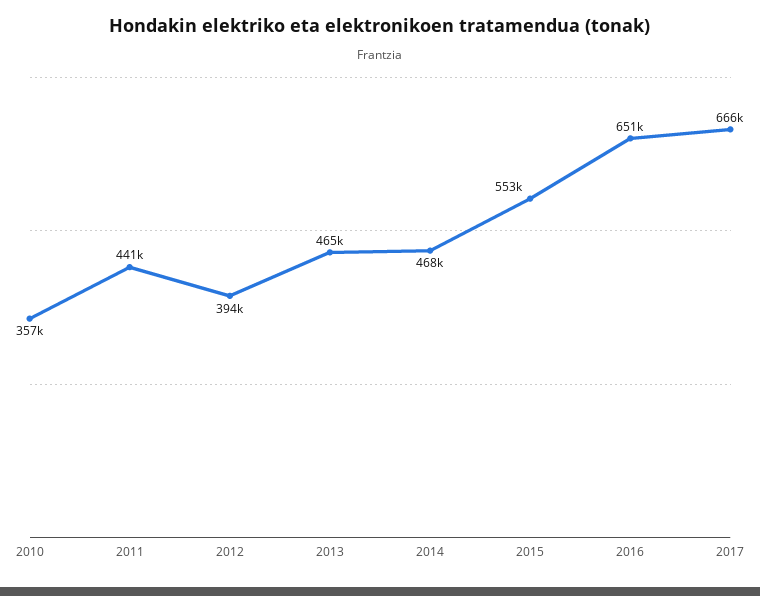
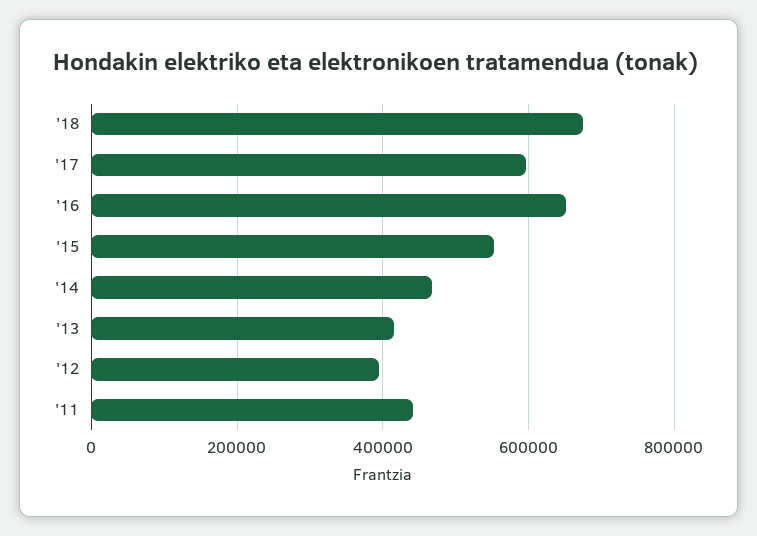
2010: 357000 -> none
2013: 465000 -> 420000
2017: 666000 -> 600000
'18: none -> 680000

